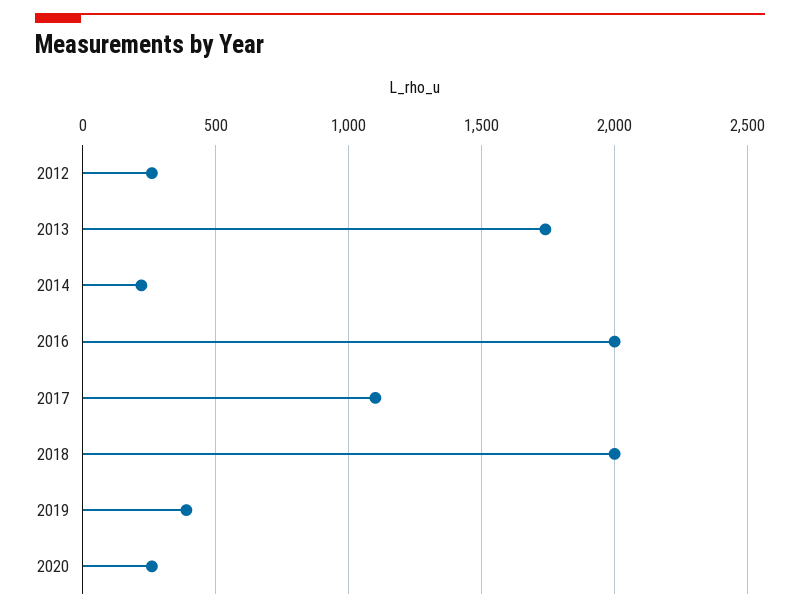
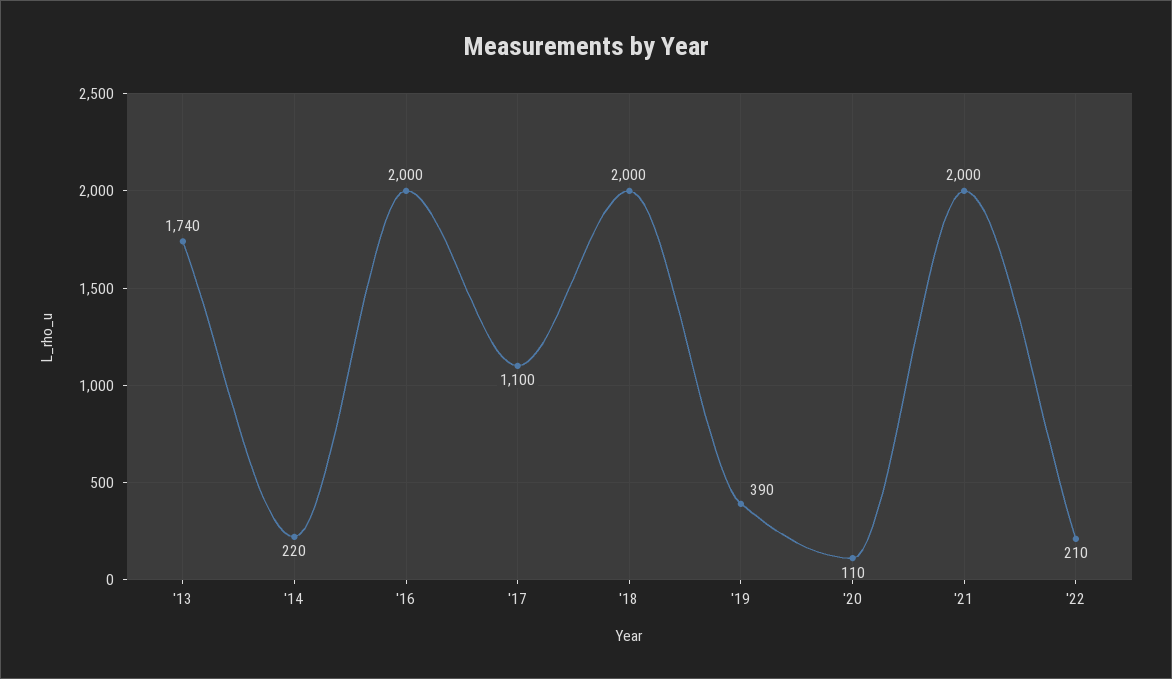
2012: 250 -> none
2020: 250 -> 110
'21: none -> 2000
'22: none -> 210

